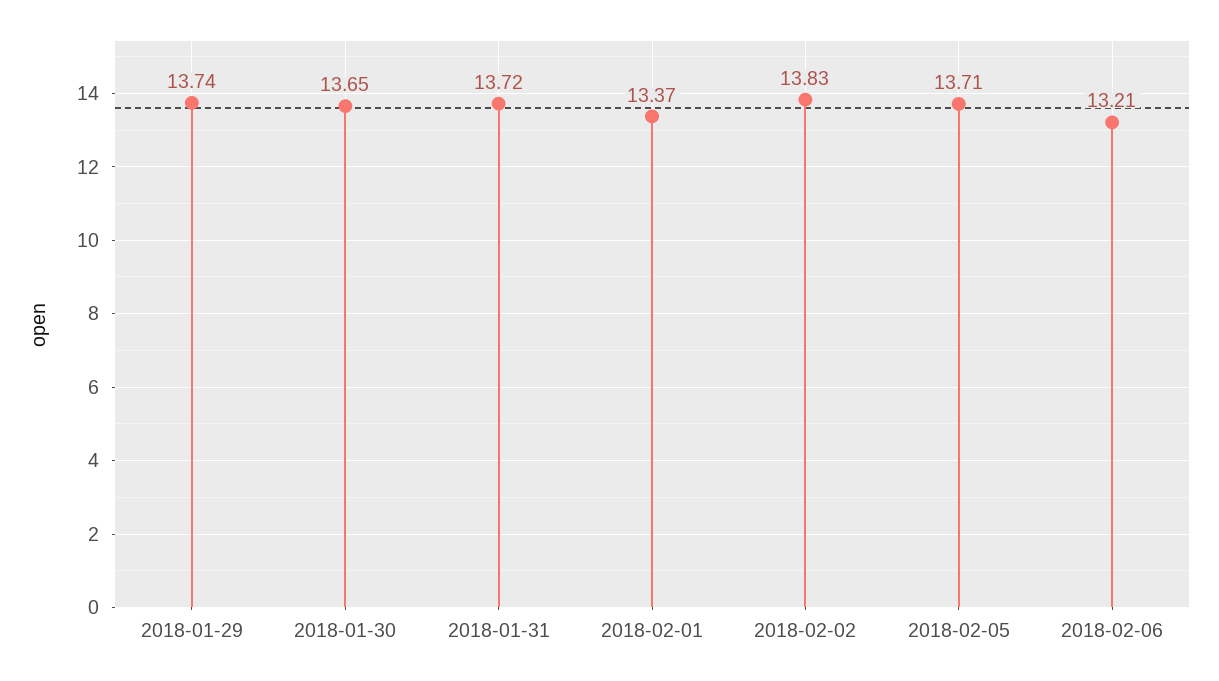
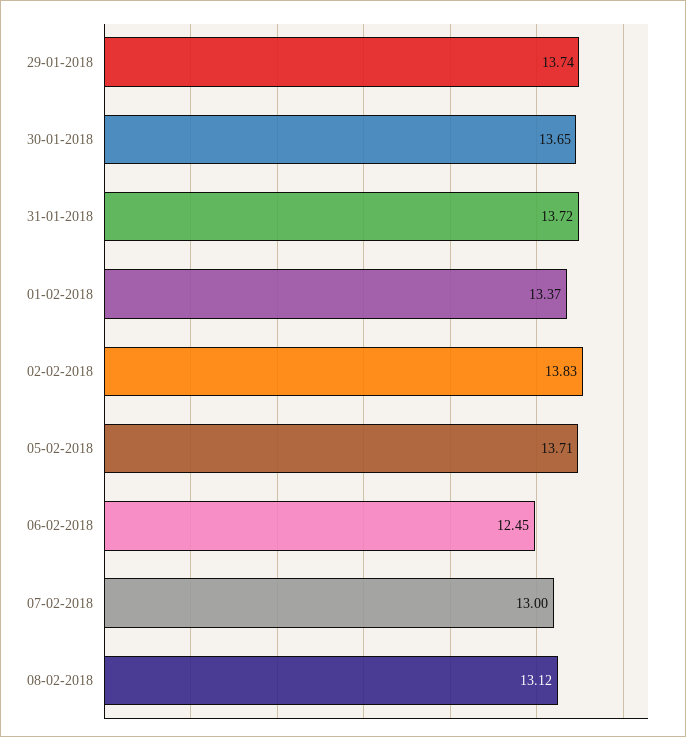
2018-02-06: 13.21 -> 12.45
07-02-2018: none -> 13
08-02-2018: none -> 13.12

